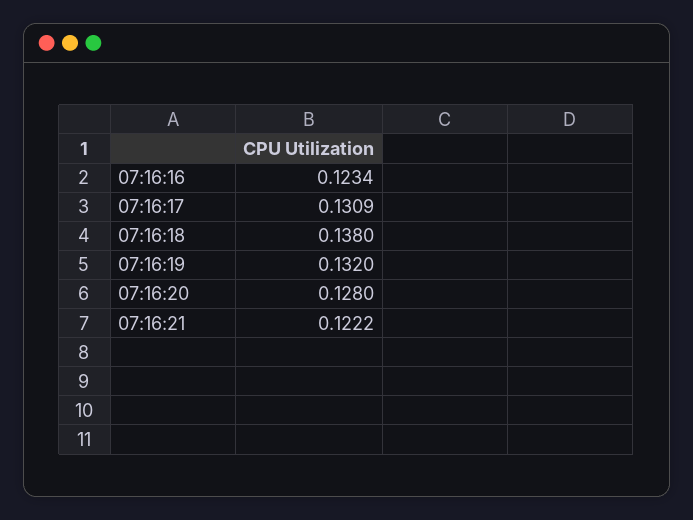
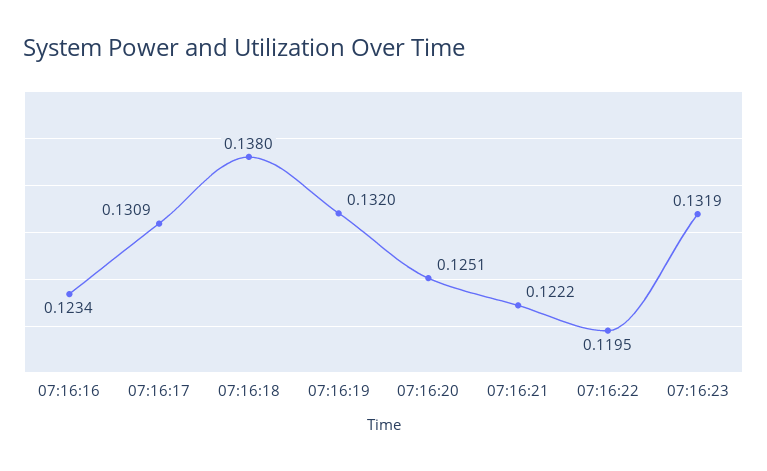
07:16:20: 0.128 -> 0.1251
07:16:22: none -> 0.1195
07:16:23: none -> 0.1319

